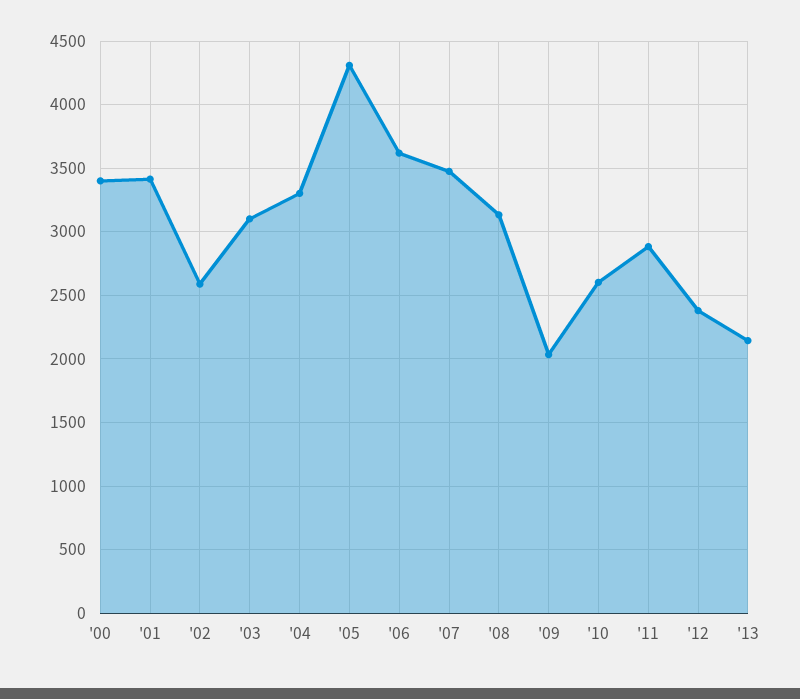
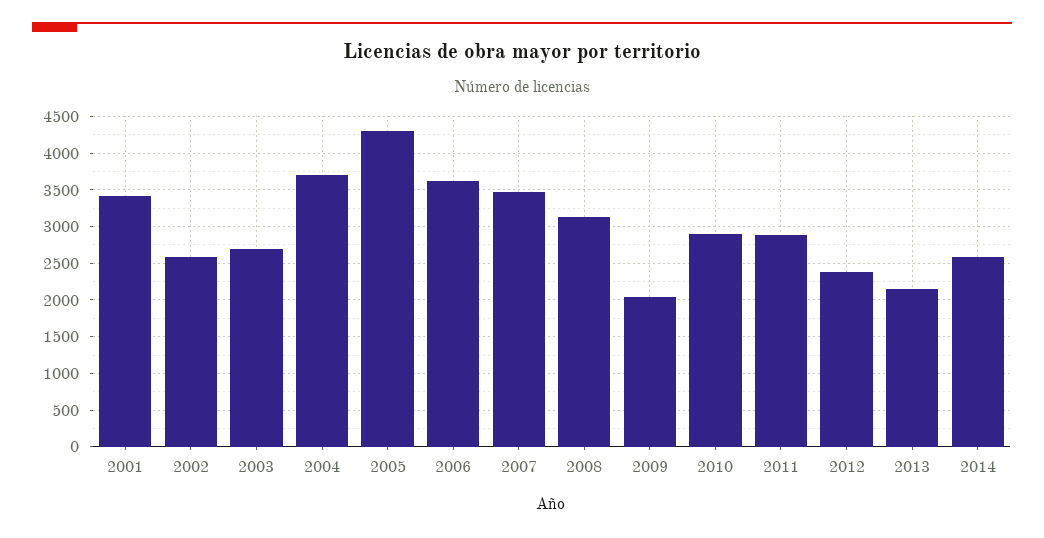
'00: 3400 -> none
'03: 3100 -> 2700
'04: 3300 -> 3700
'10: 2600 -> 2900
2014: none -> 2600

